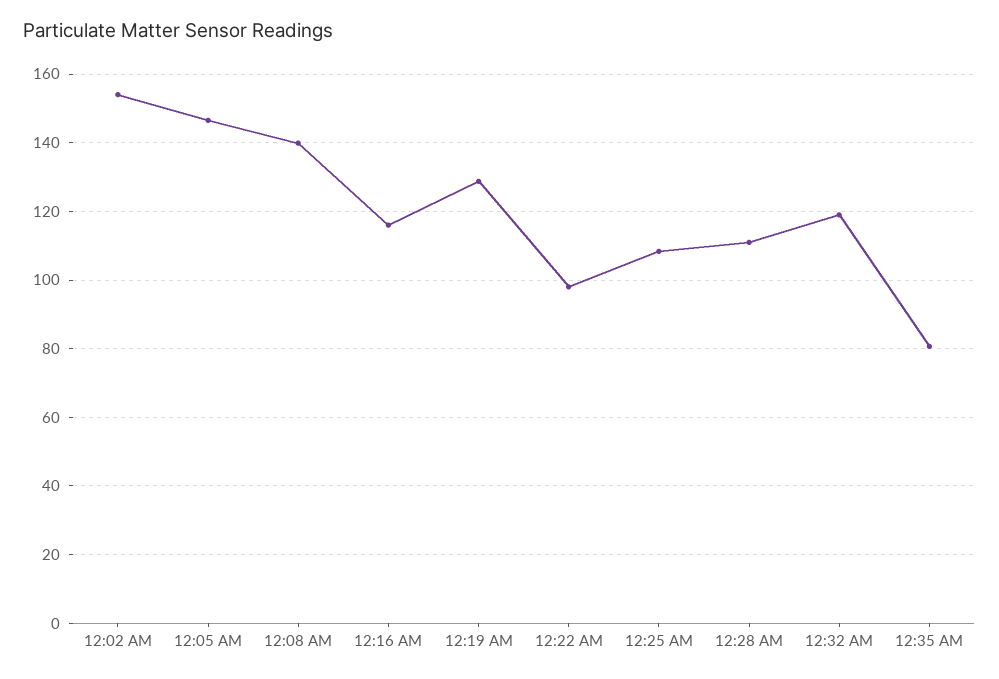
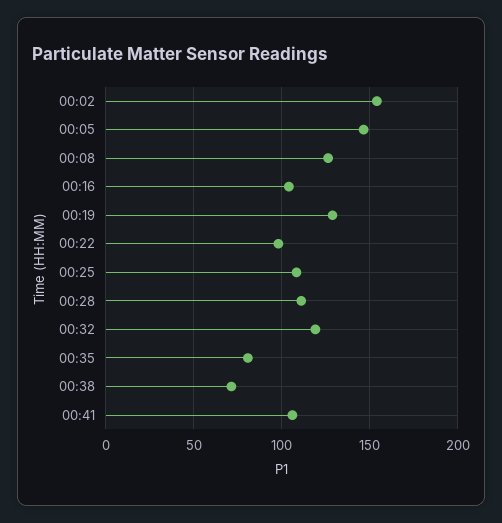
12:08 AM: 140 -> 125
12:16 AM: 116 -> 105
00:38: none -> 70
00:41: none -> 105

